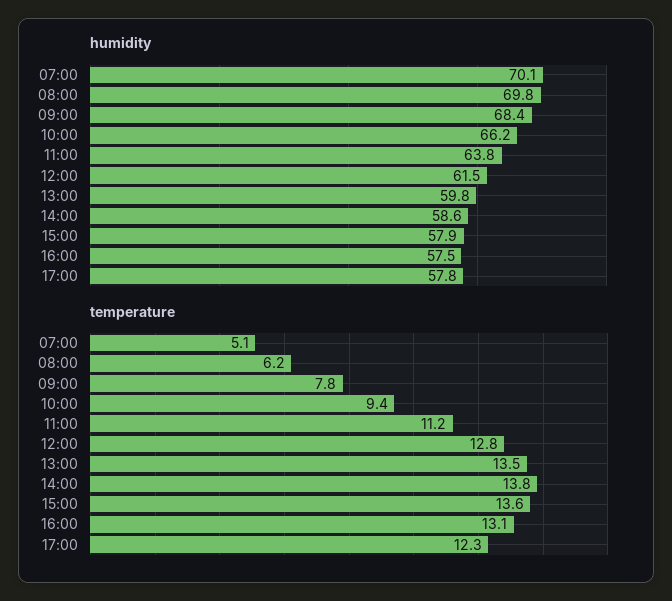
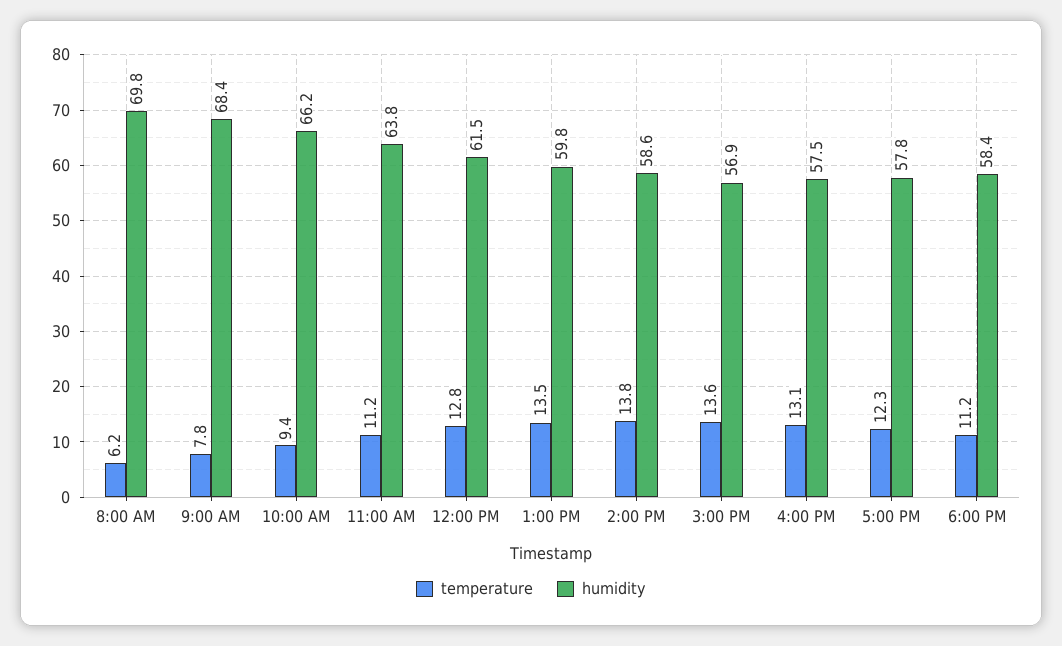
humidity, 07:00: 70.1 -> none
humidity, 15:00: 57.9 -> 56.9
temperature, 07:00: 5.1 -> none
temperature, 6:00 PM: none -> 11.2
humidity, 6:00 PM: none -> 58.4

